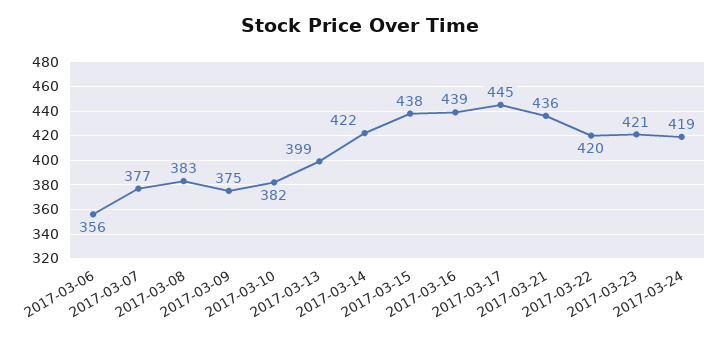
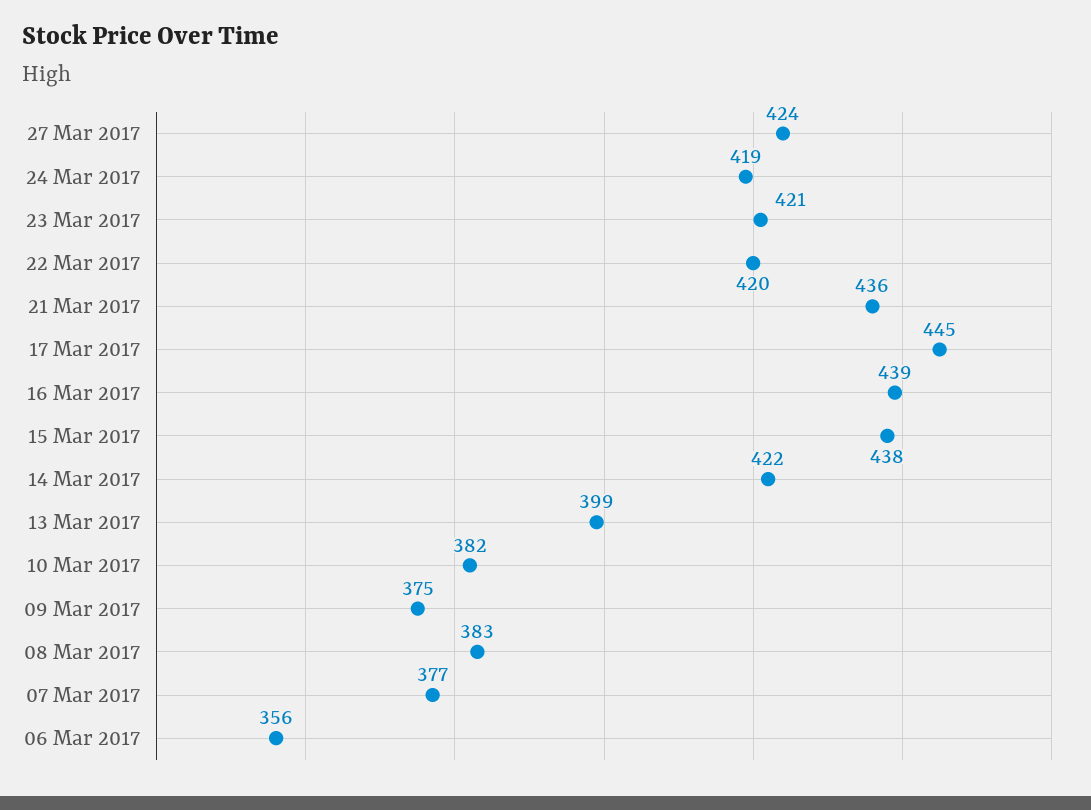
27 Mar 2017: none -> 424

